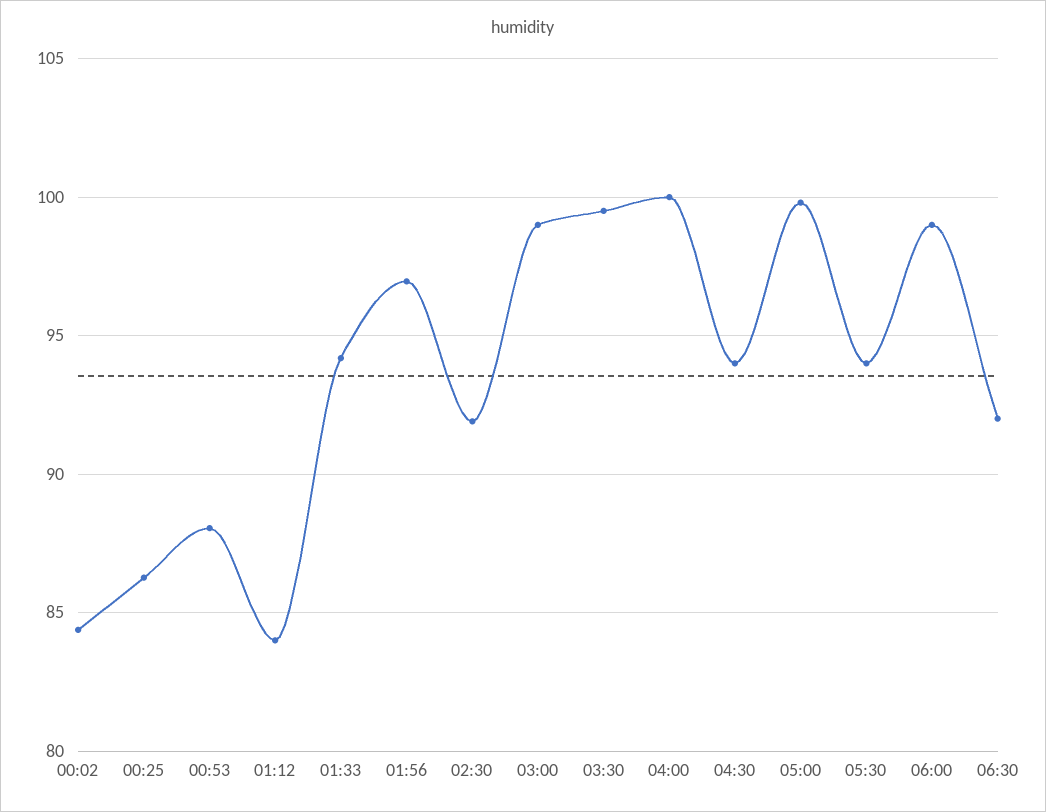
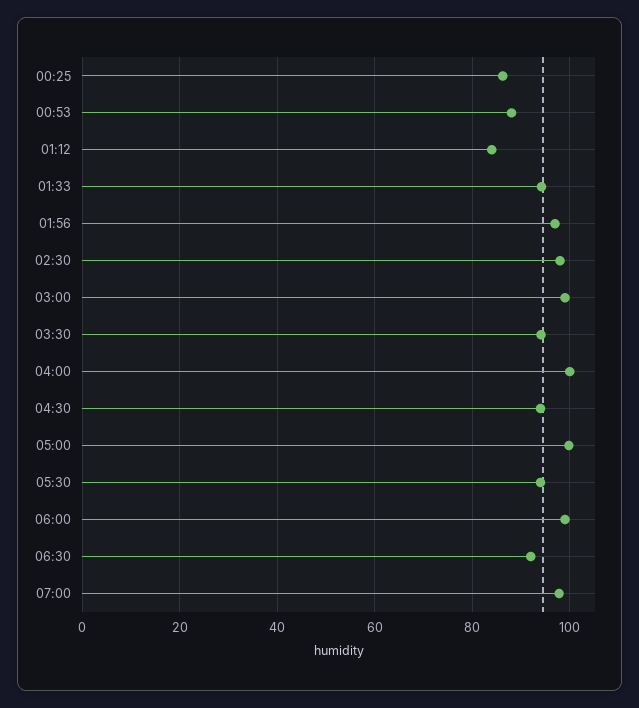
00:02: 84.5 -> none
02:30: 92 -> 98
03:30: 99.5 -> 94
07:00: none -> 98

